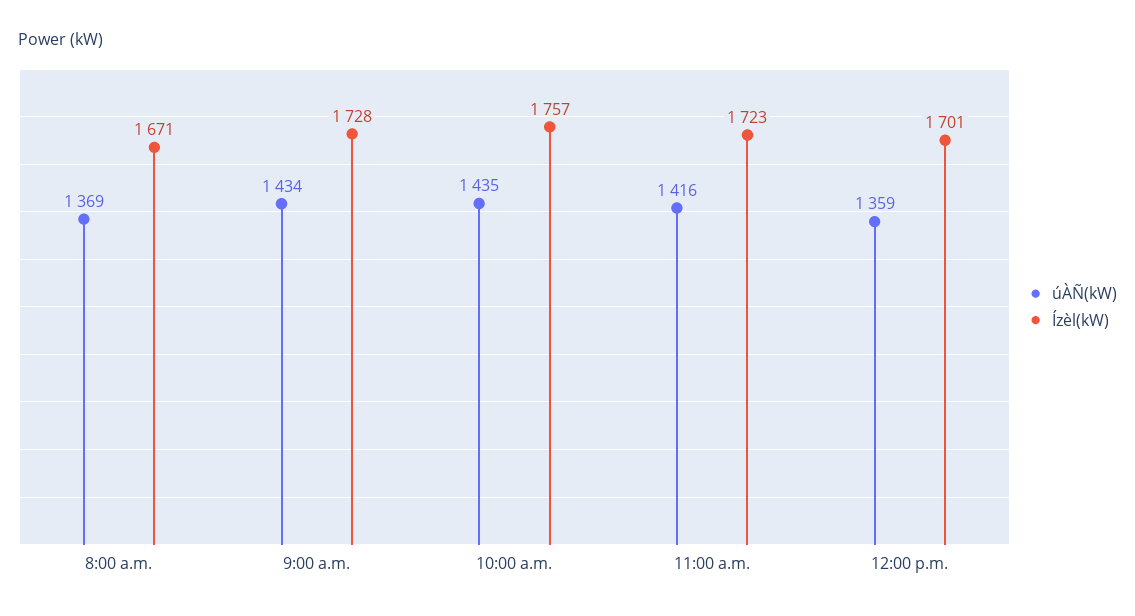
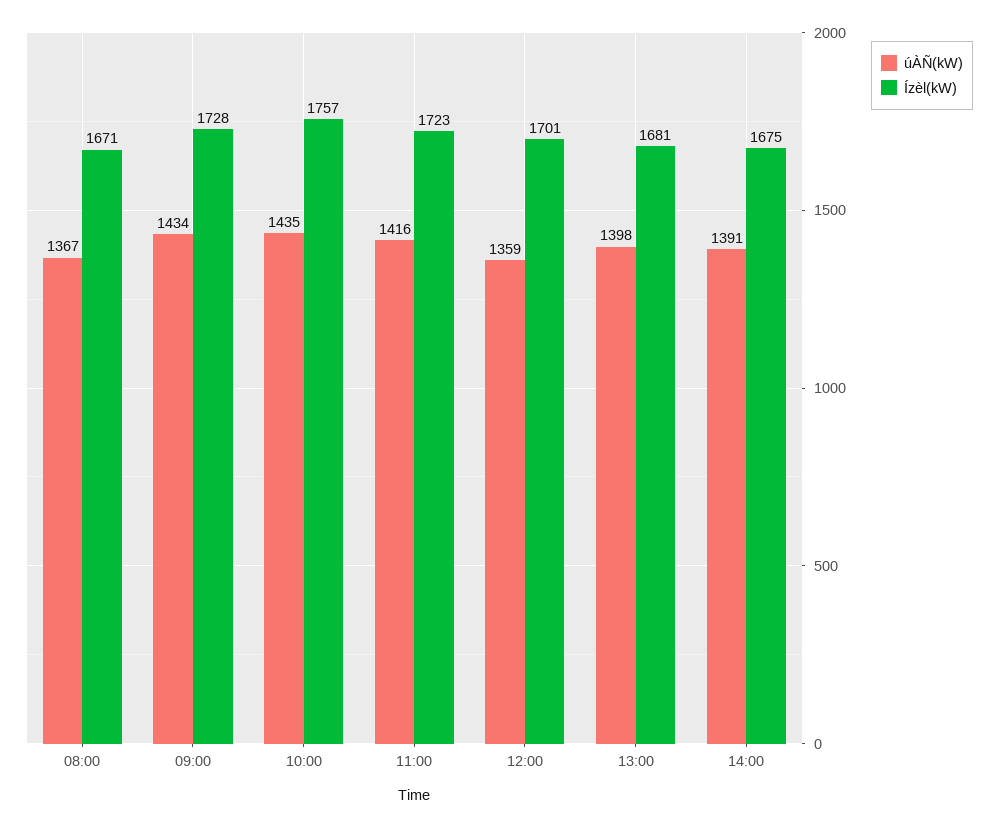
úÀÑ(kW), 8:00 a.m.: 1369 -> 1367
úÀÑ(kW), 13:00: none -> 1398
Ízèl(kW), 13:00: none -> 1681
úÀÑ(kW), 14:00: none -> 1391
Ízèl(kW), 14:00: none -> 1675

